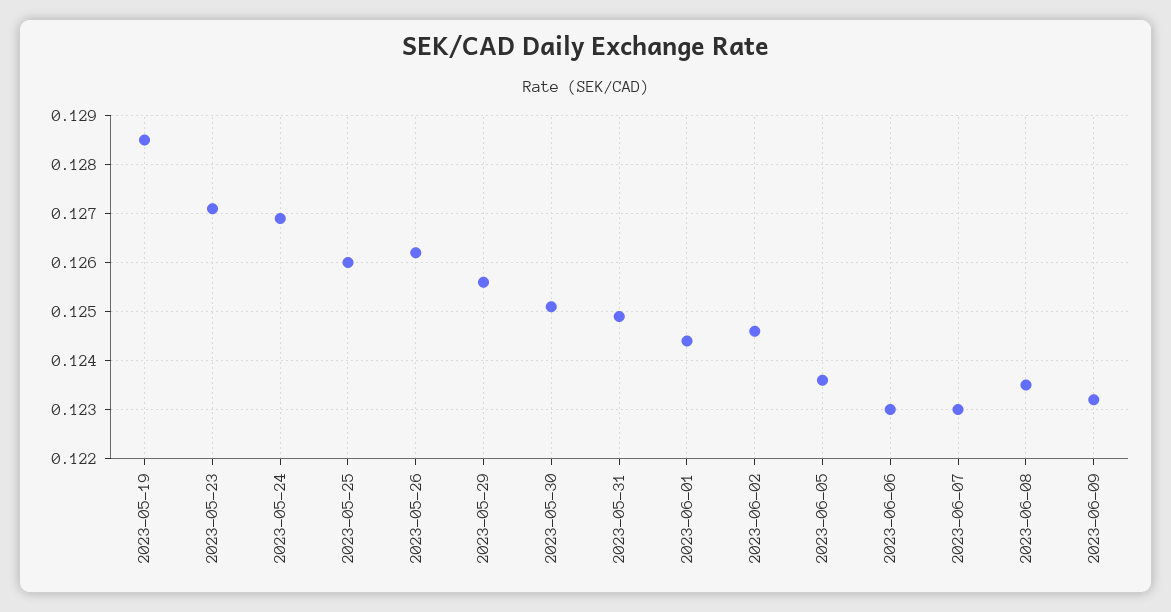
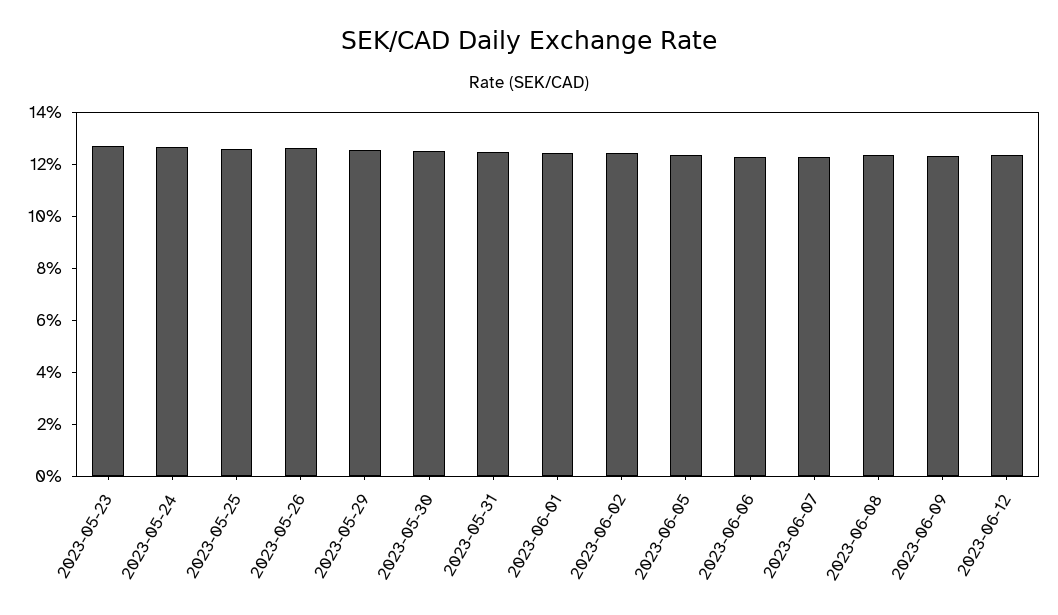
2023-05-19: 0.1285 -> none
2023-06-12: none -> 0.125

